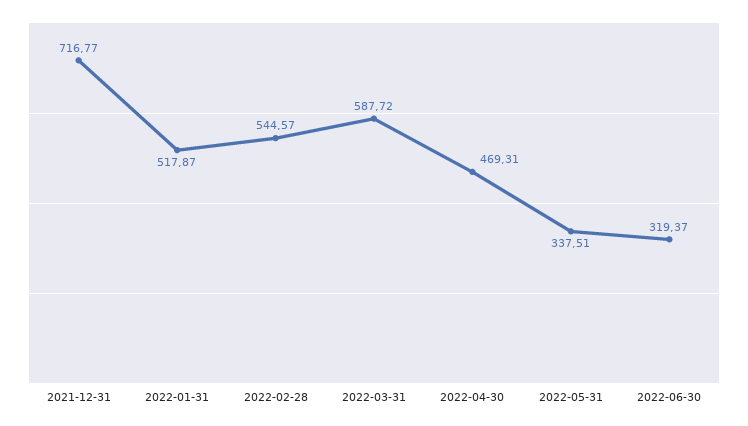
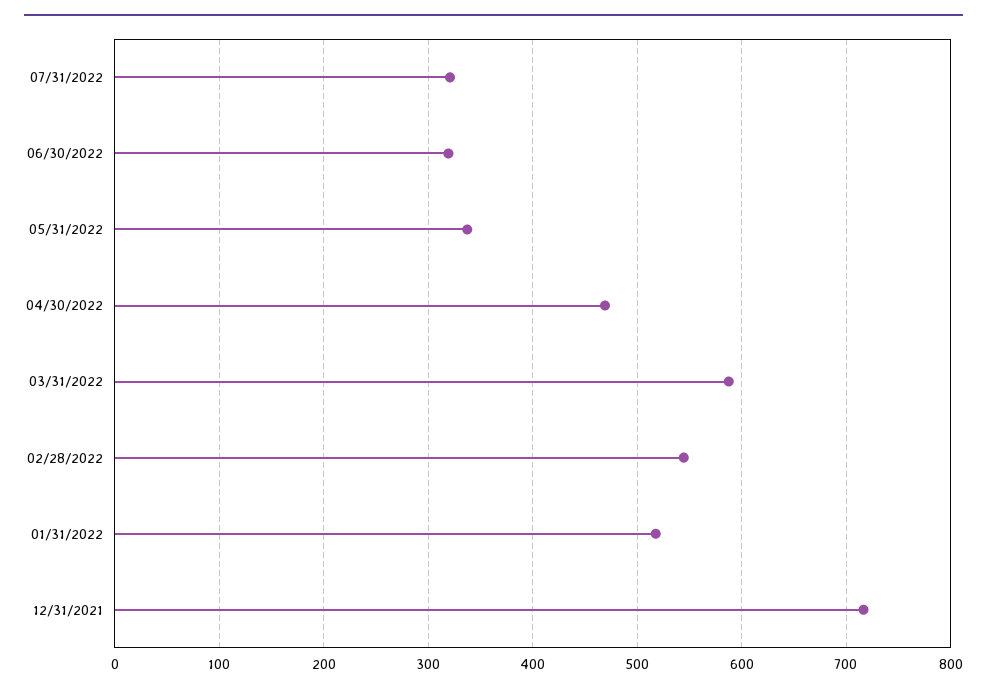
07/31/2022: none -> 320

